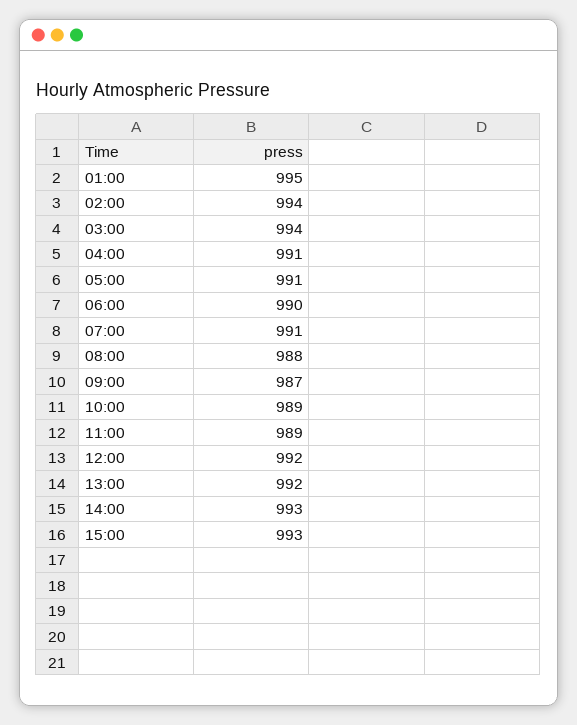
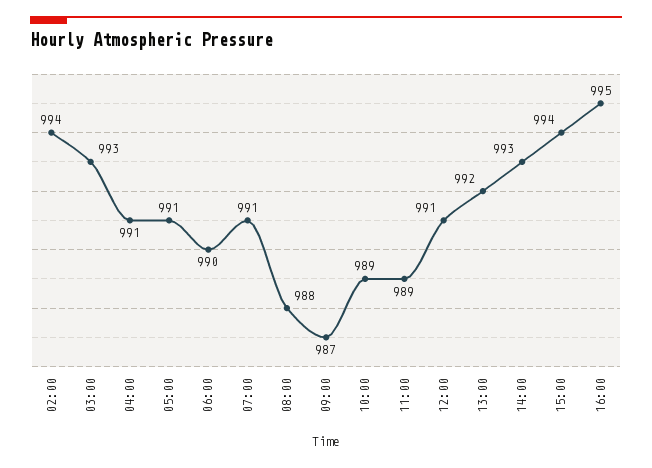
01:00: 995 -> none
03:00: 994 -> 993
12:00: 992 -> 991
15:00: 993 -> 994
16:00: none -> 995

